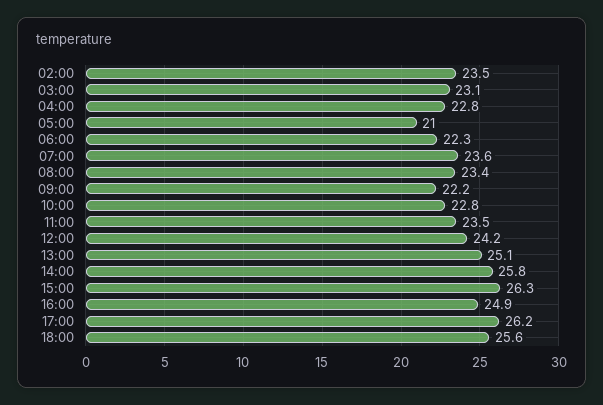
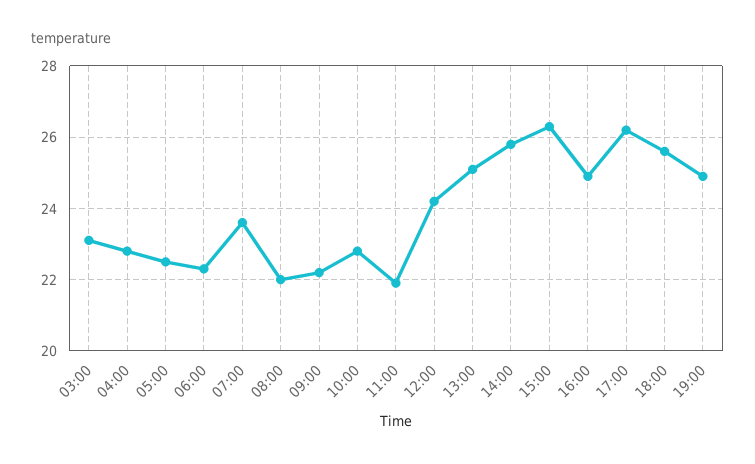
02:00: 23.5 -> none
05:00: 21 -> 22.5
08:00: 23.4 -> 22
11:00: 23.5 -> 22
19:00: none -> 25

